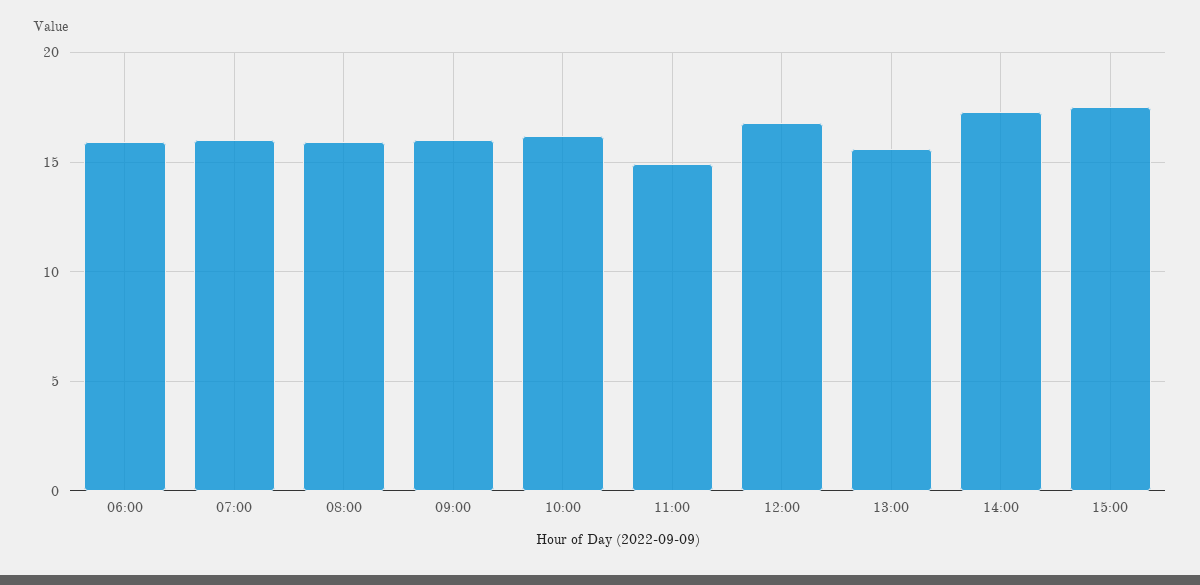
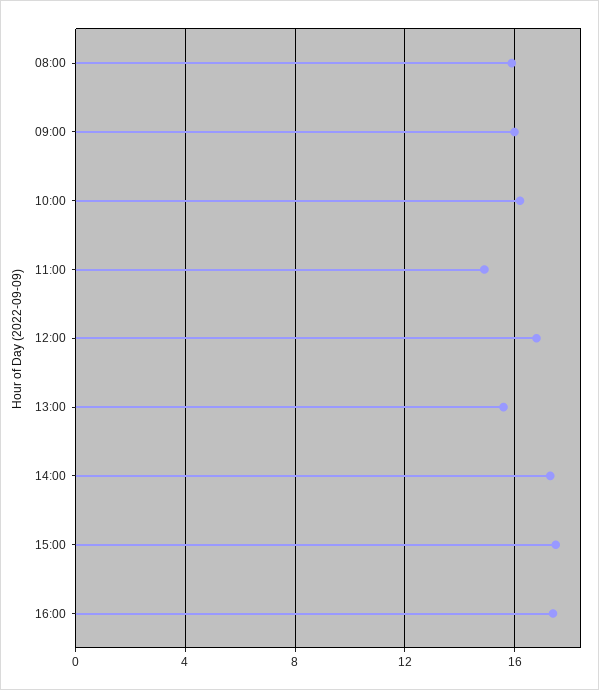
06:00: 16 -> none
07:00: 16 -> none
16:00: none -> 17.5

